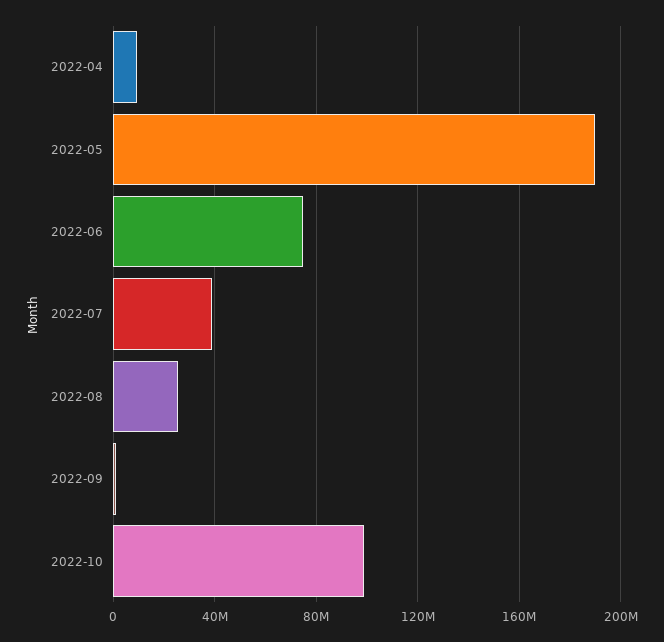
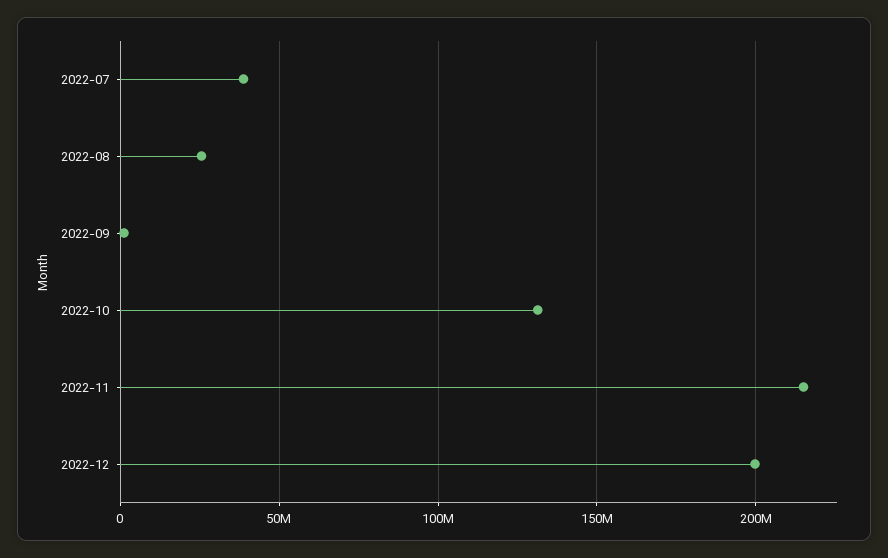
2022-04: 10000000 -> none
2022-05: 190000000 -> none
2022-06: 75000000 -> none
2022-10: 100000000 -> 130000000
2022-11: none -> 215000000
2022-12: none -> 200000000

